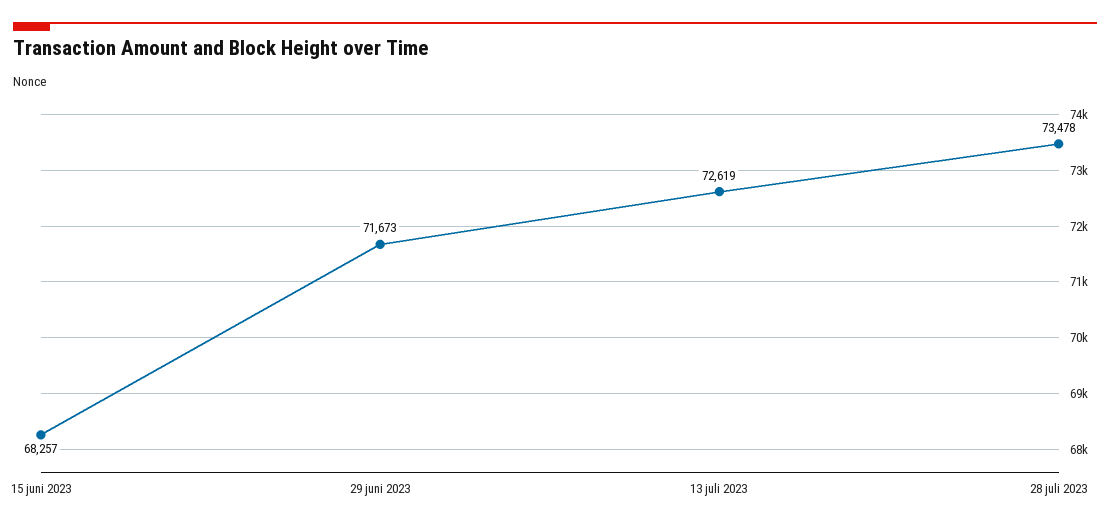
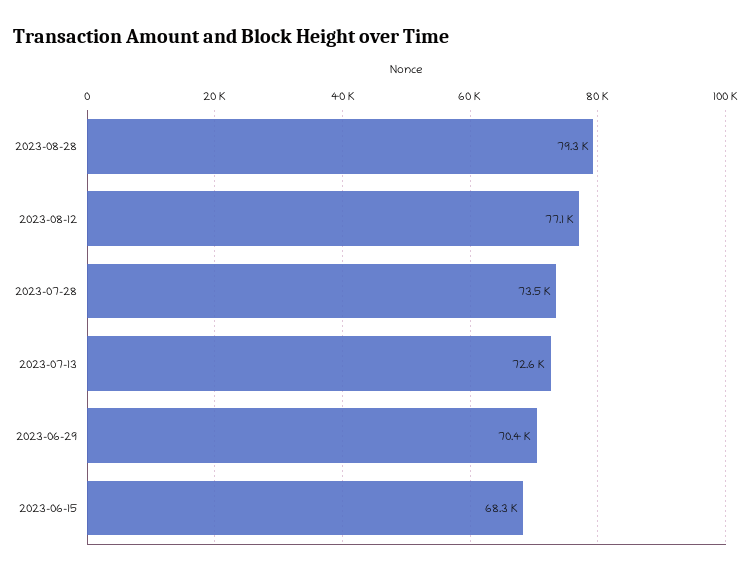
29 juni 2023: 71673 -> 70400
2023-08-28: none -> 79300
2023-08-12: none -> 77100

